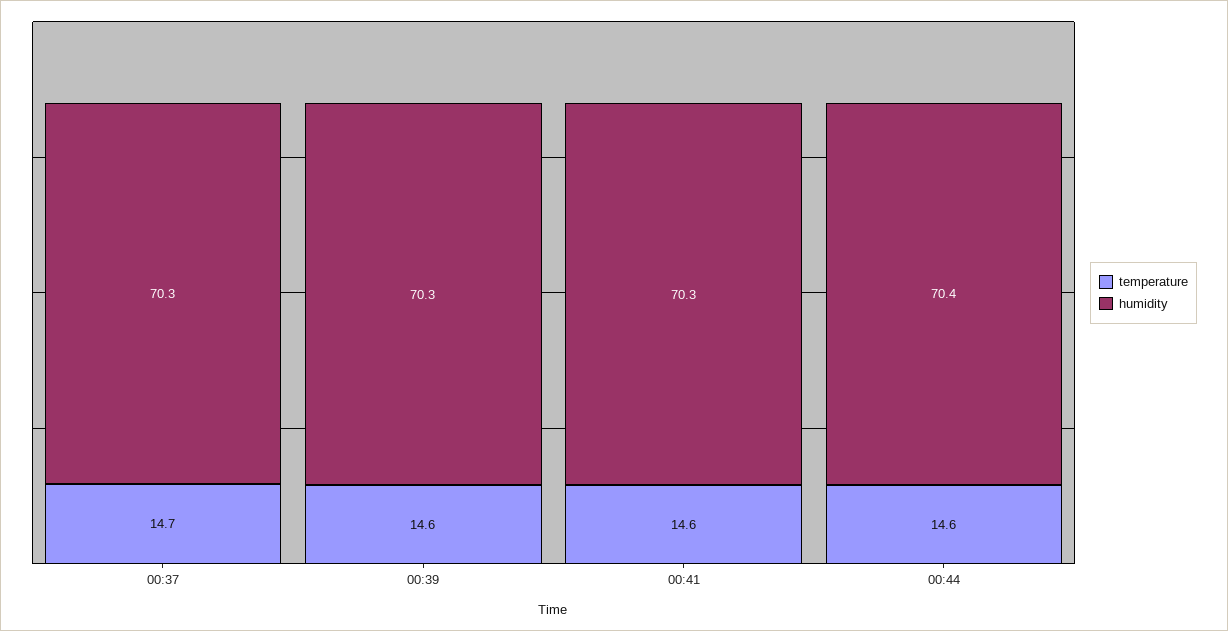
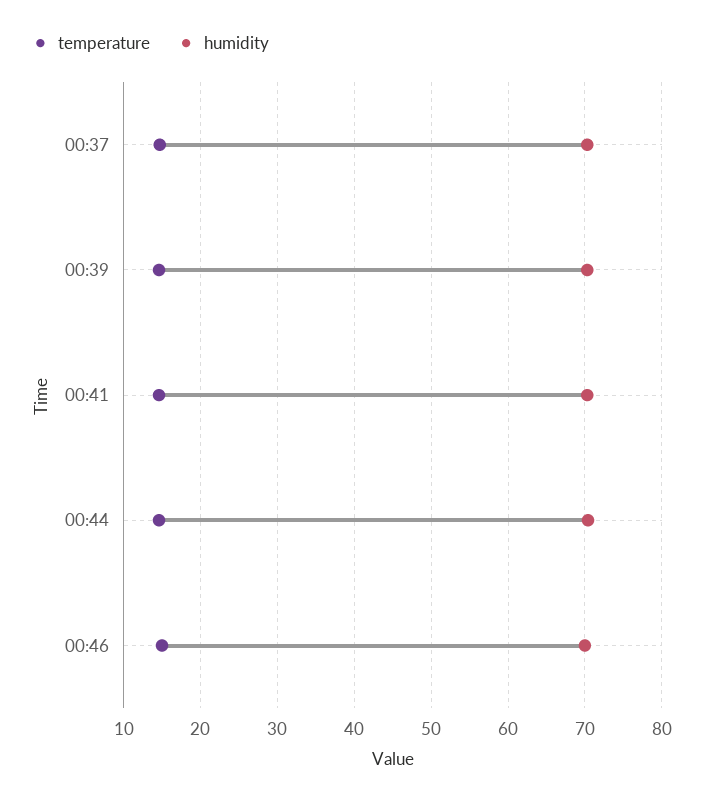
temperature, 00:46: none -> 15
humidity, 00:46: none -> 70

